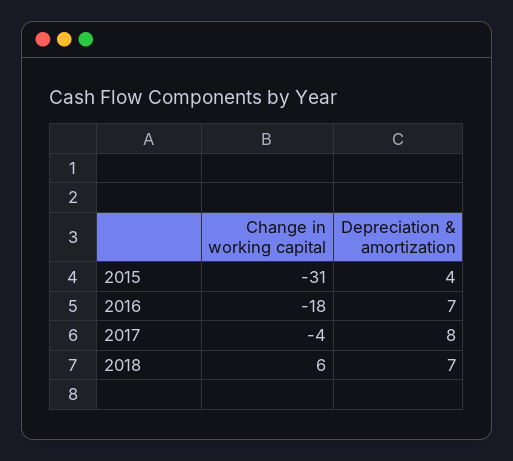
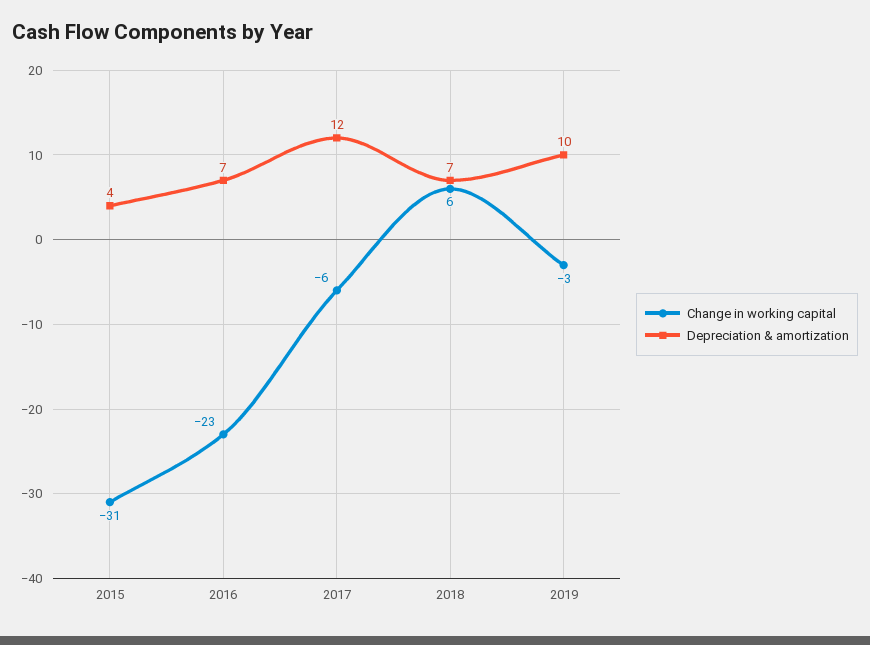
Change in working capital, 2016: -18 -> -23
Change in working capital, 2017: -4 -> -6
Depreciation & amortization, 2017: 8 -> 12
Change in working capital, 2019: none -> -3
Depreciation & amortization, 2019: none -> 10

